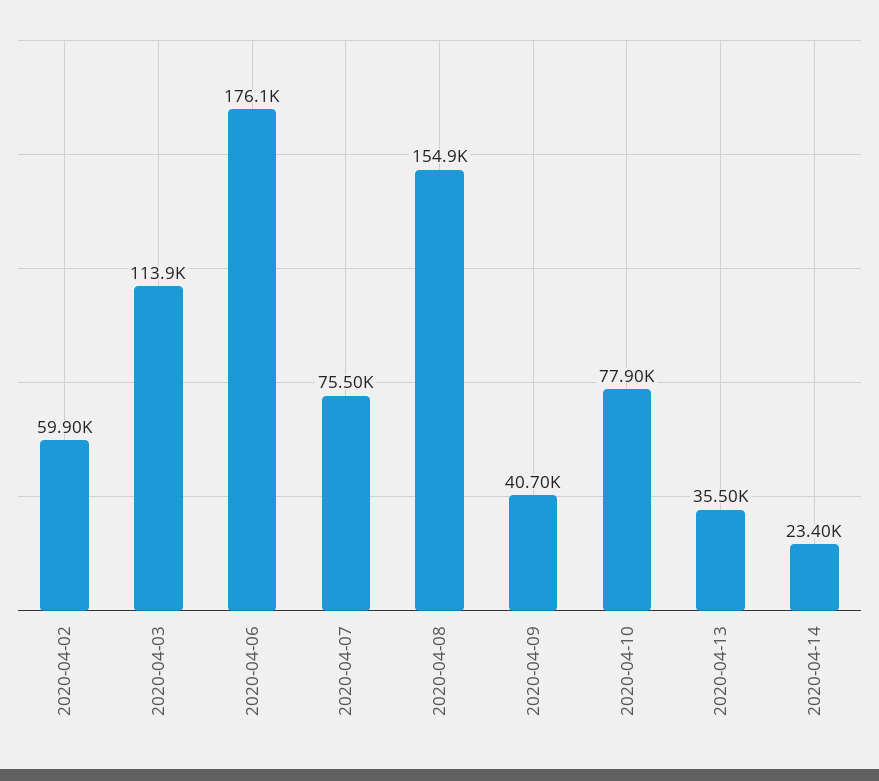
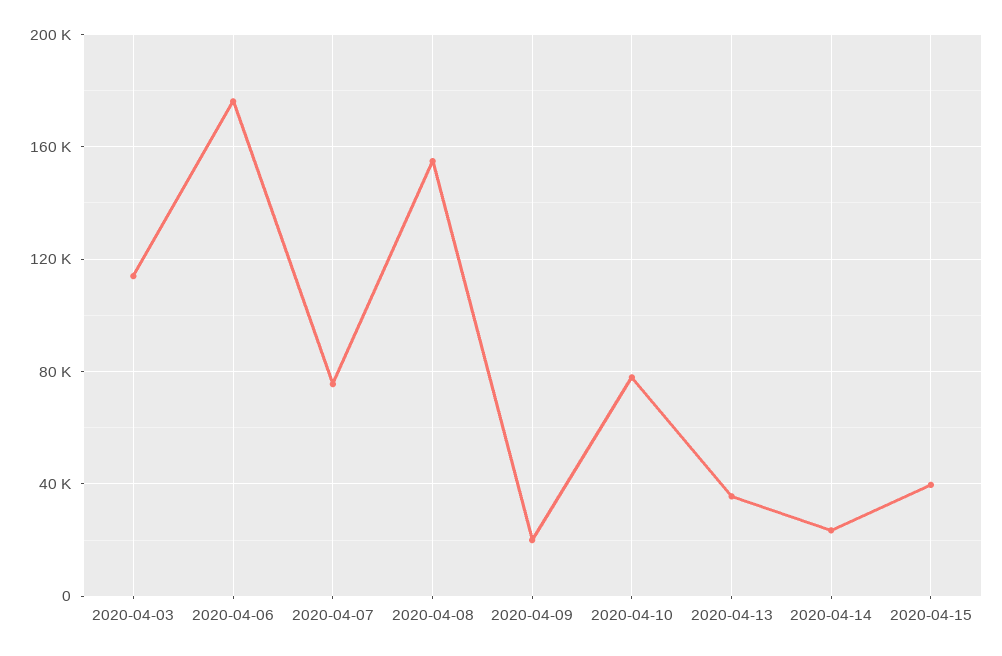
2020-04-02: 59900 -> none
2020-04-09: 40700 -> 20000
2020-04-15: none -> 40000

